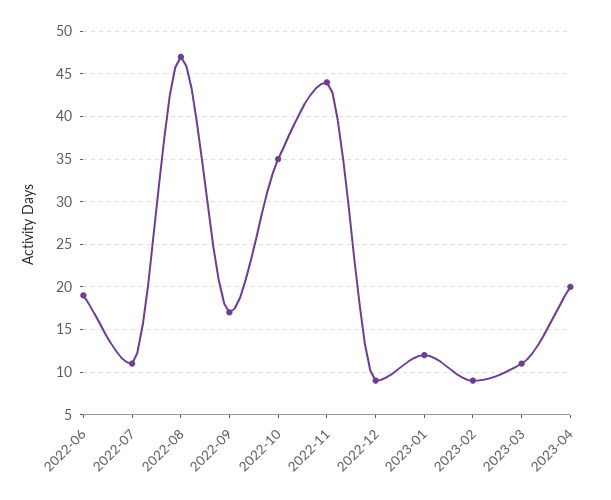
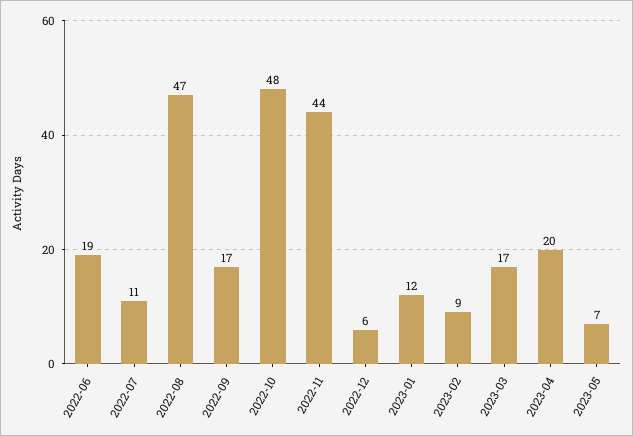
2022-10: 35 -> 48
2022-12: 9 -> 6
2023-03: 11 -> 17
2023-05: none -> 7

